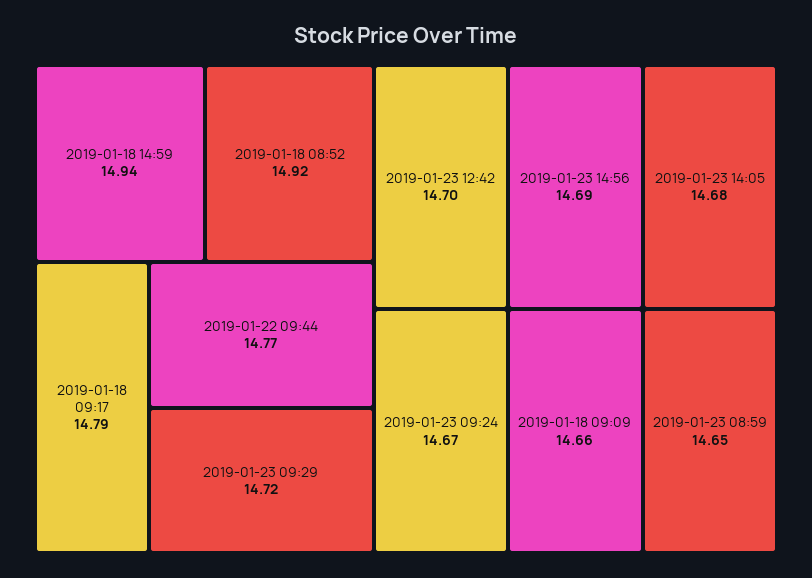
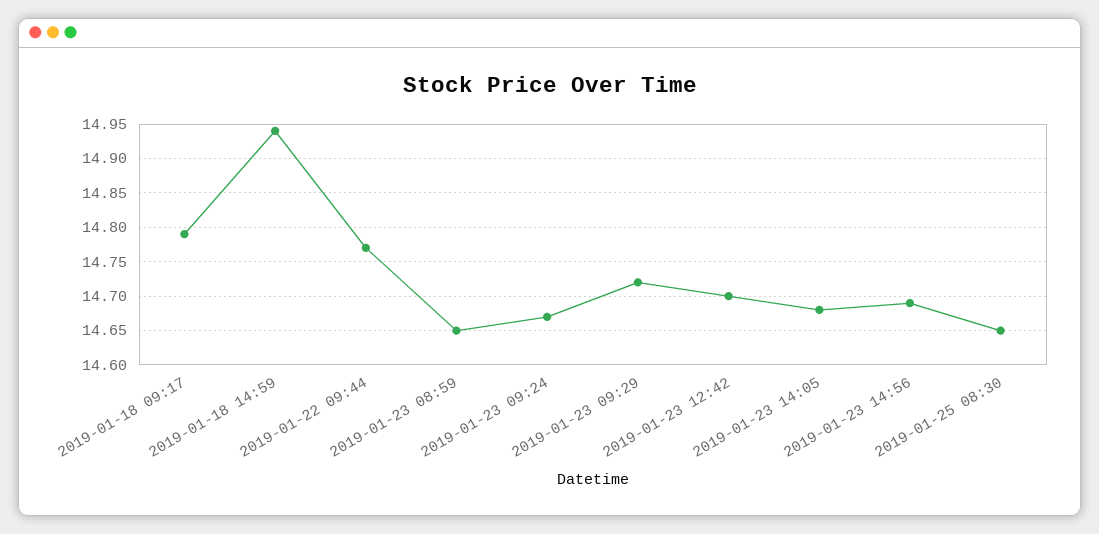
2019-01-18 08:52: 14.92 -> none
2019-01-18 09:09: 14.66 -> none
2019-01-25 08:30: none -> 14.65

